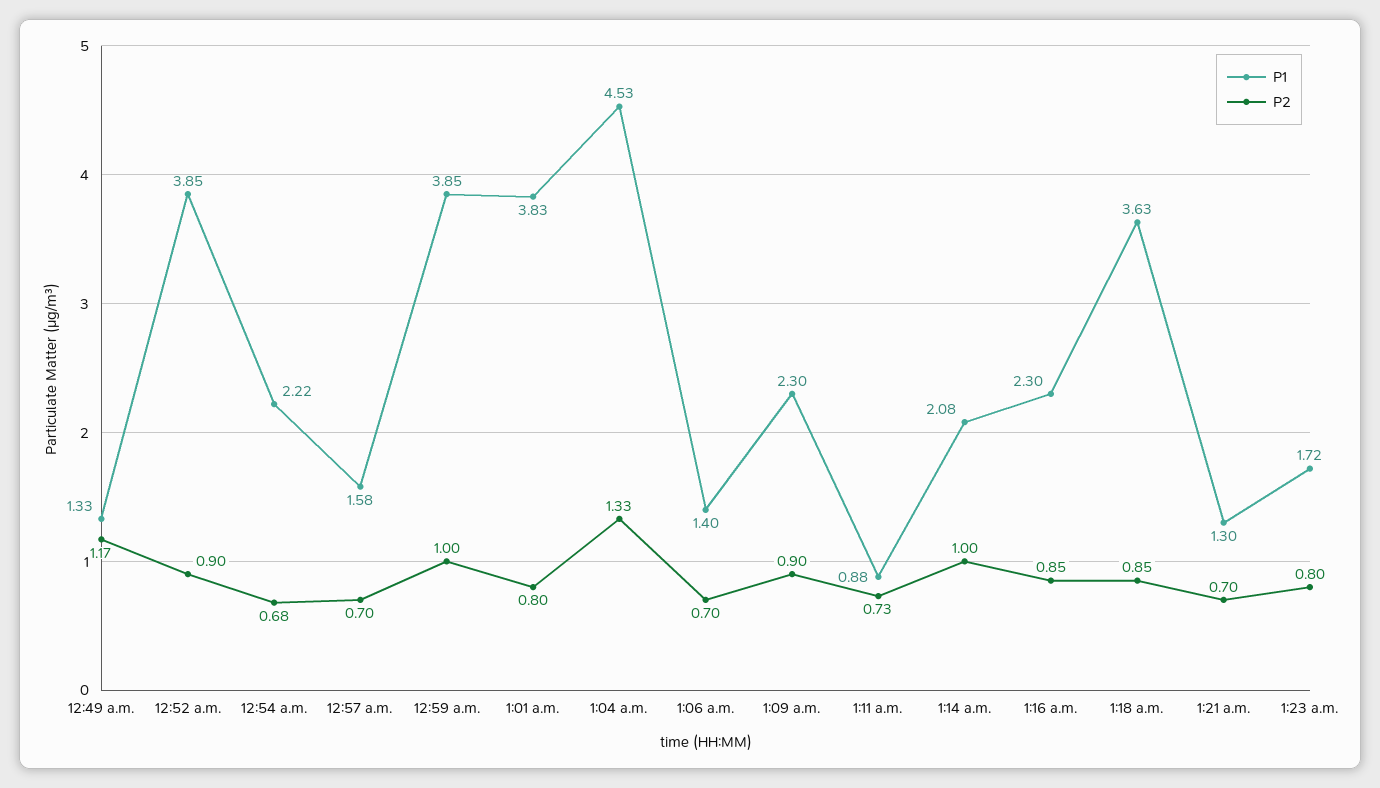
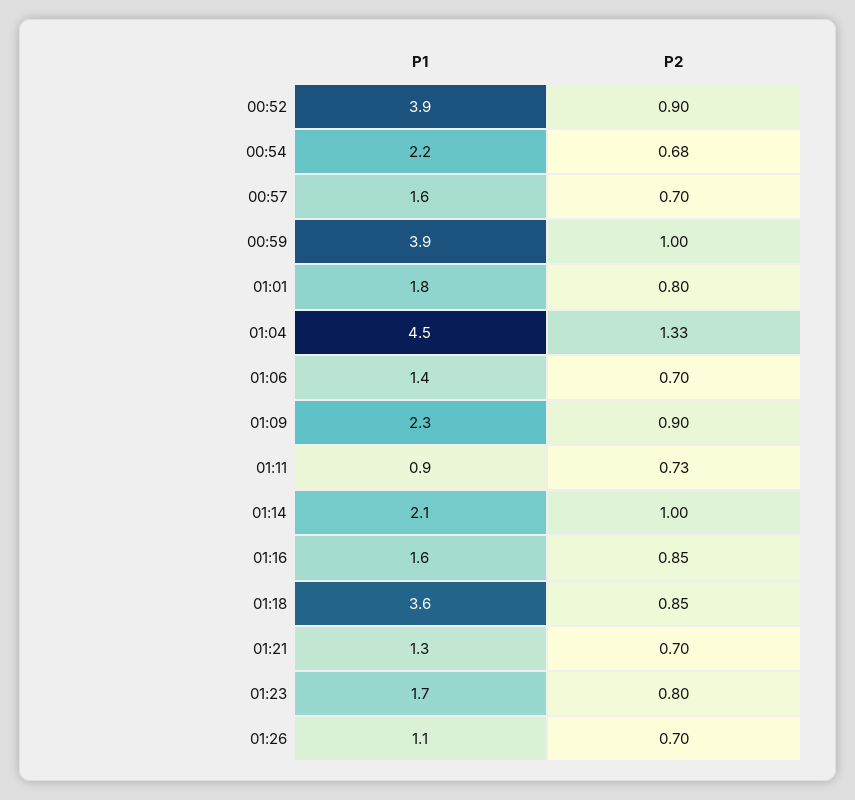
P1, 12:49 a.m.: 1.33 -> none
P2, 12:49 a.m.: 1.17 -> none
P1, 1:01 a.m.: 3.83 -> 1.8
P1, 1:16 a.m.: 2.3 -> 1.6
P1, 01:26: none -> 1.1
P2, 01:26: none -> 0.7

